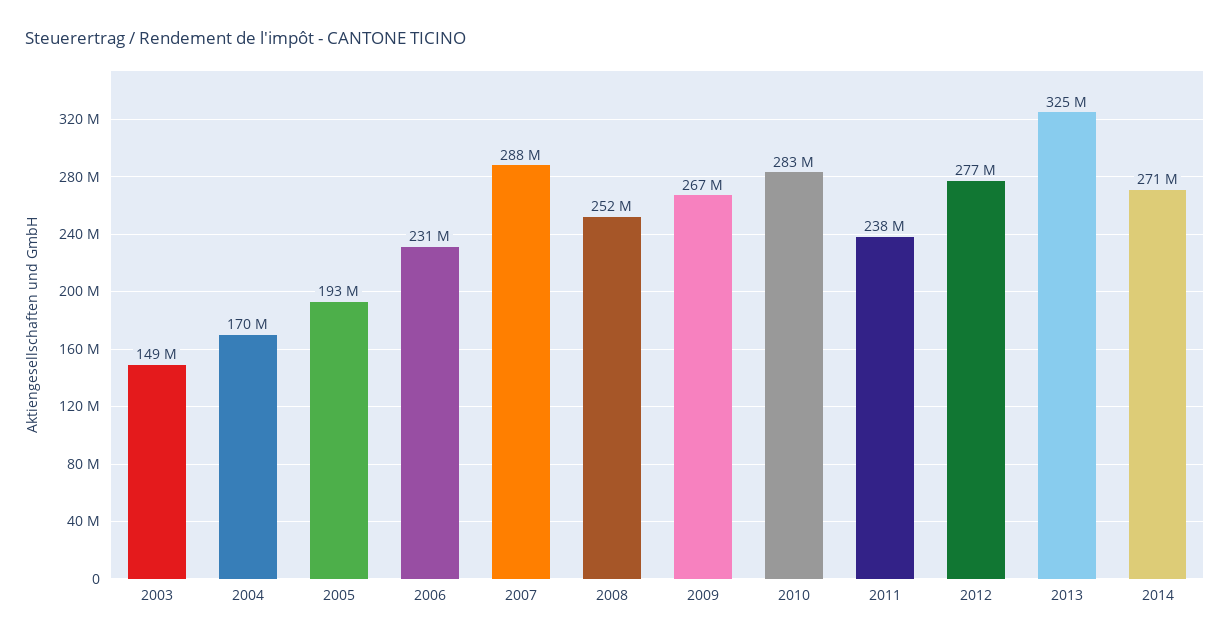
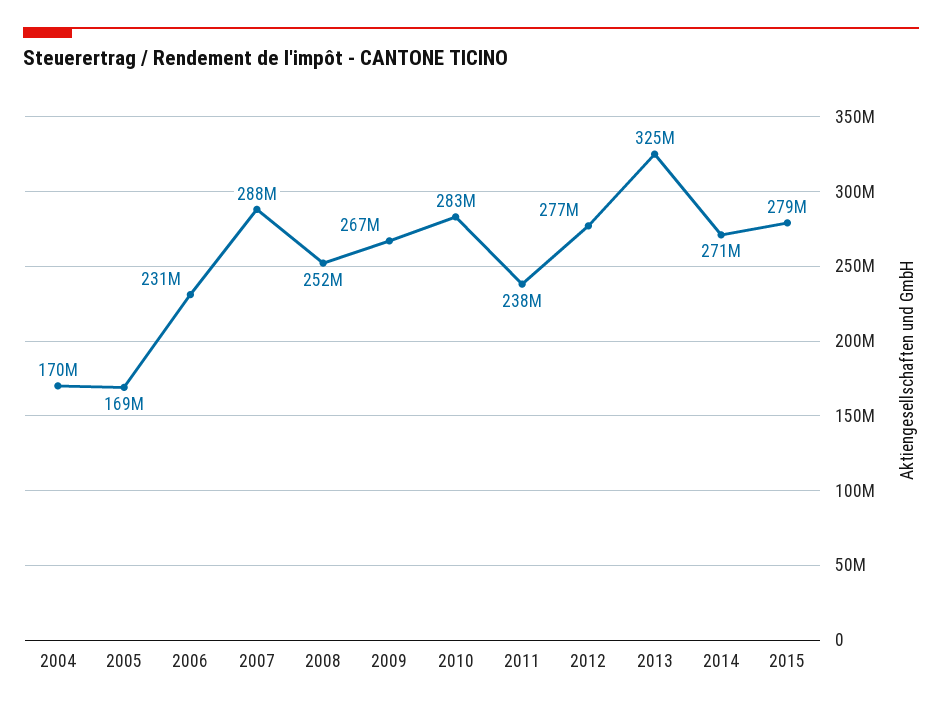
2003: 149000000 -> none
2005: 193000000 -> 169000000
2015: none -> 279000000

